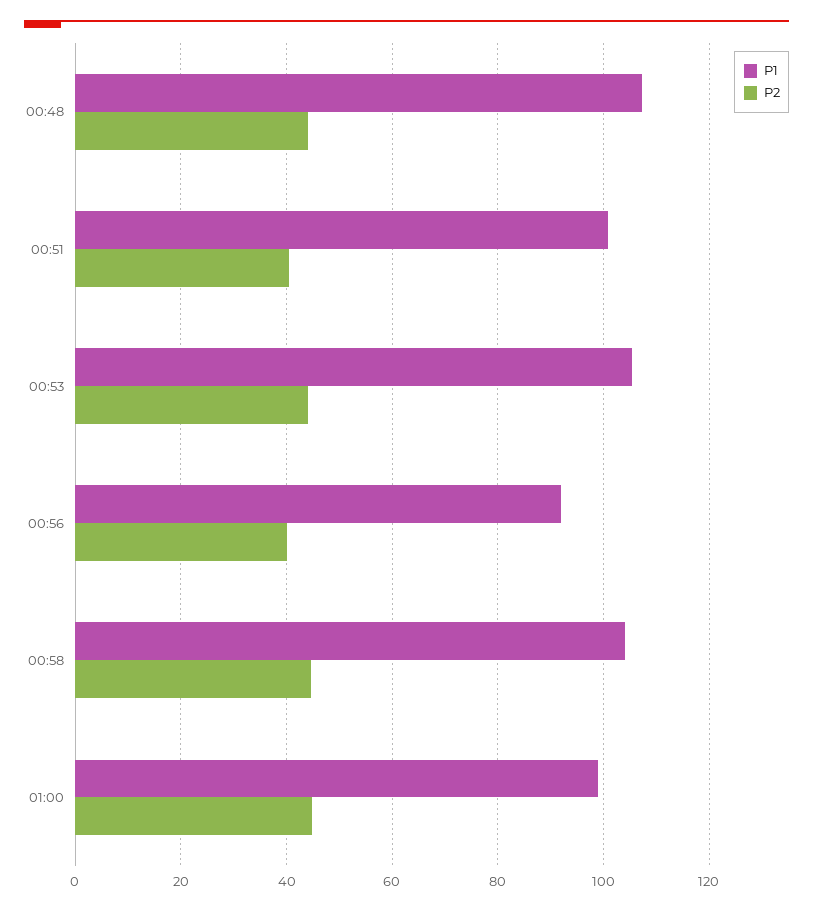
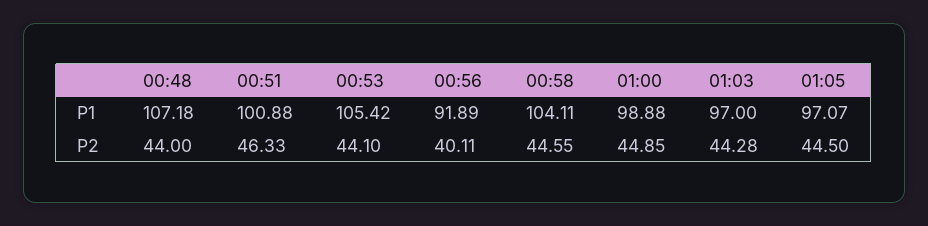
P2, 00:51: 40 -> 46.33
P1, 01:03: none -> 97
P1, 01:05: none -> 97.07
P2, 01:03: none -> 44.28
P2, 01:05: none -> 44.5

